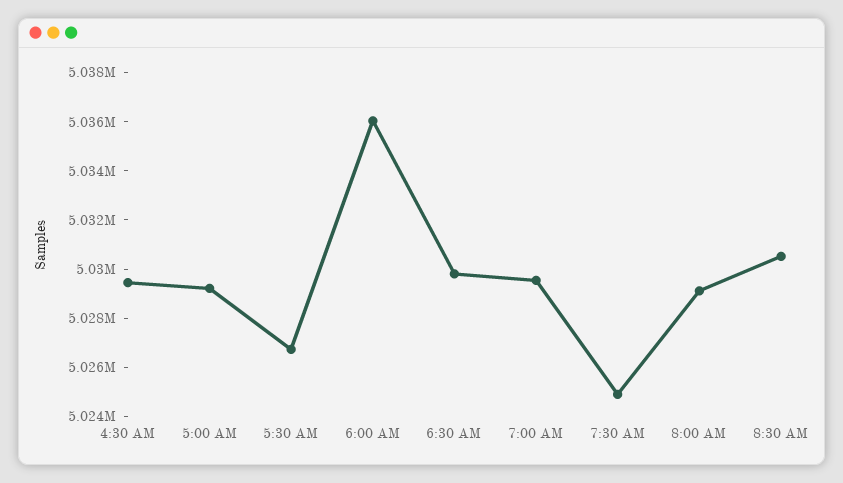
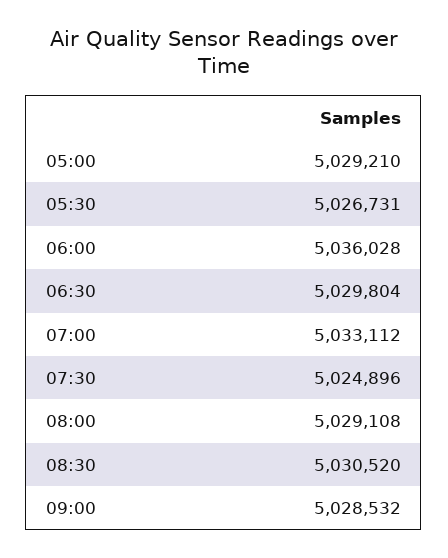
4:30 AM: 5029500 -> none
7:00 AM: 5029500 -> 5033112
09:00: none -> 5028532

